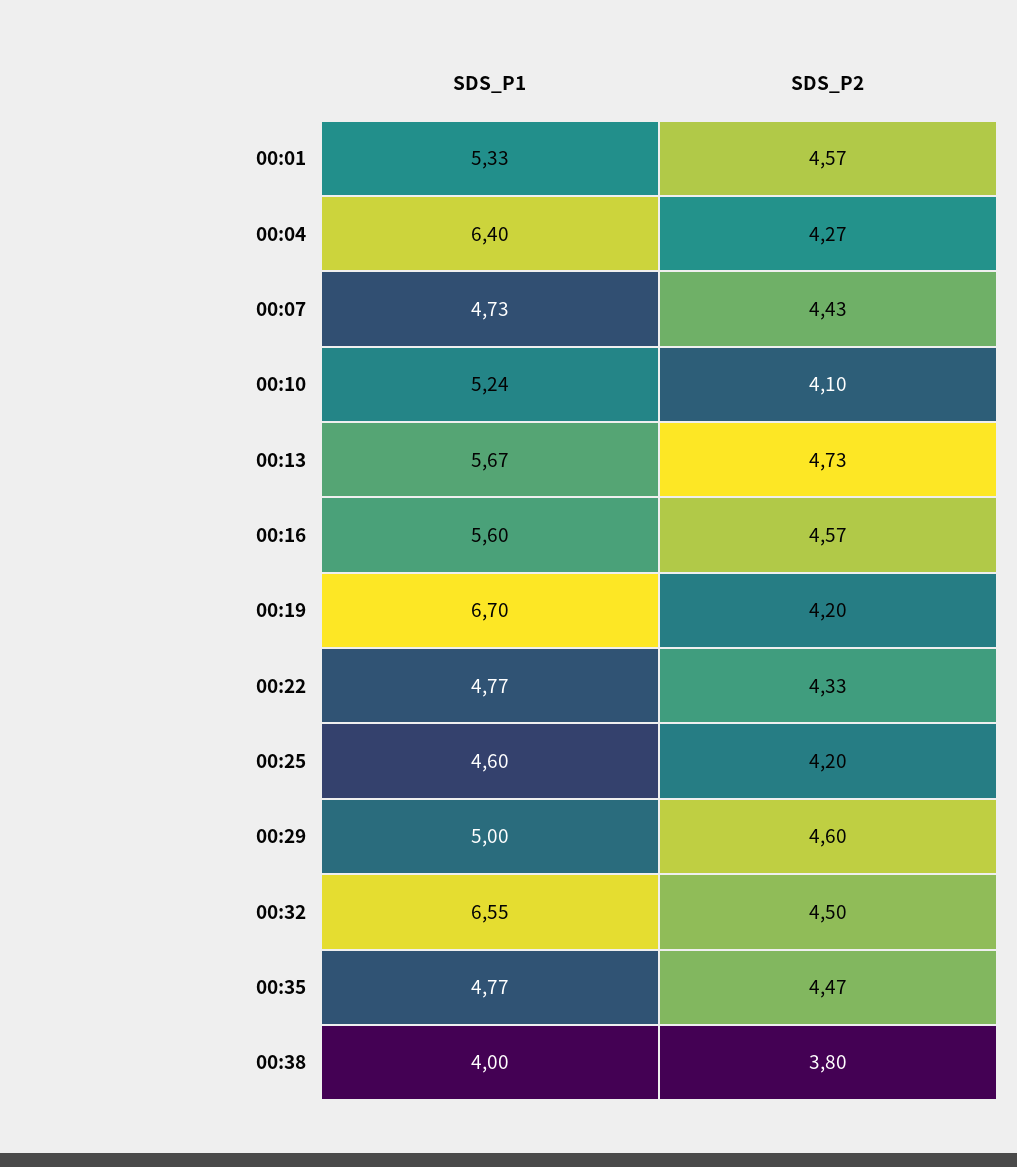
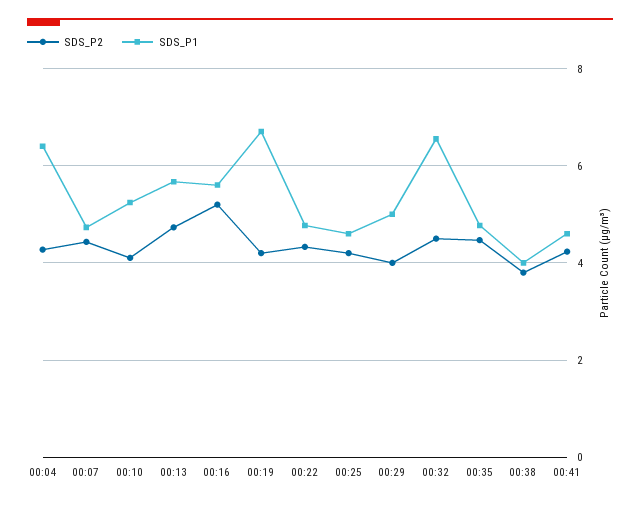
SDS_P1, 00:01: 5.33 -> none
SDS_P2, 00:01: 4.57 -> none
SDS_P2, 00:16: 4.57 -> 5.2
SDS_P2, 00:29: 4.6 -> 4
SDS_P2, 00:41: none -> 4.2
SDS_P1, 00:41: none -> 4.6

